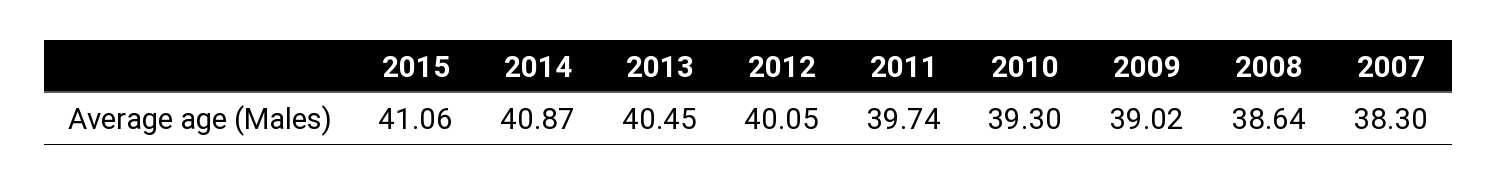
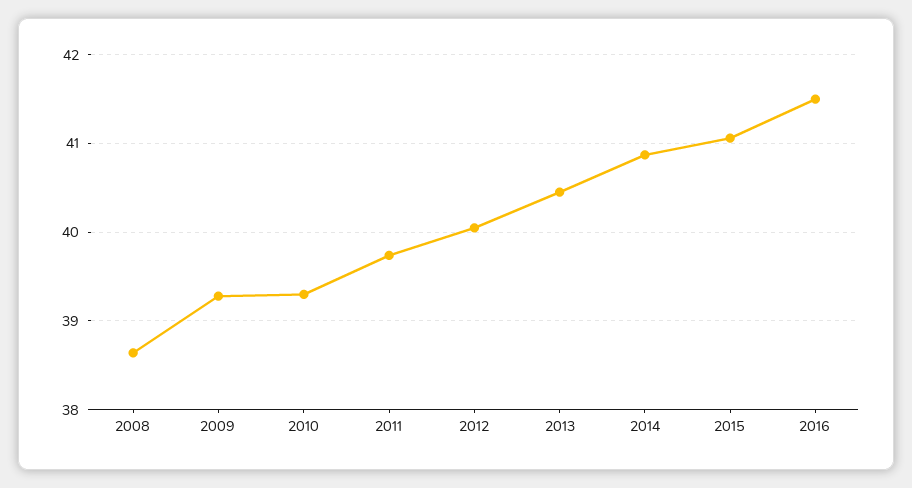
2009: 39.02 -> 39.3
2007: 38.3 -> none
2016: none -> 41.5

